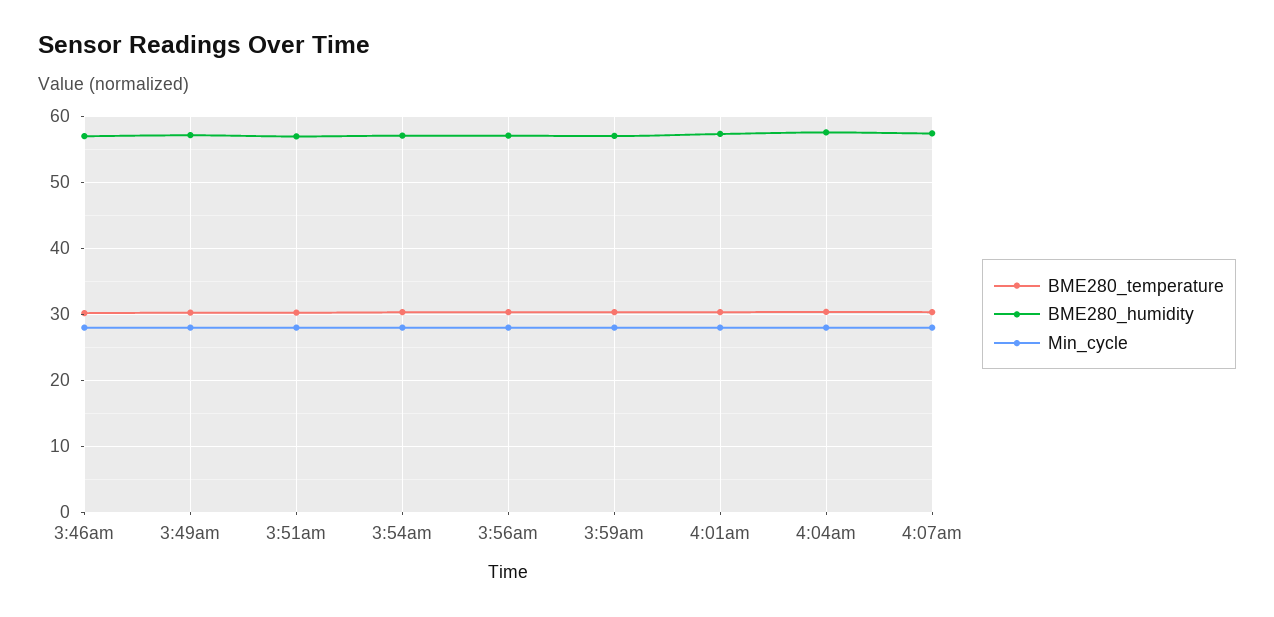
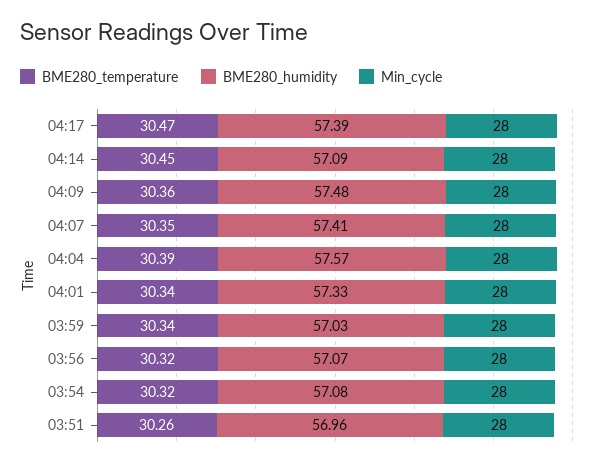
BME280_temperature, 3:46am: 30 -> none
BME280_humidity, 3:46am: 57 -> none
Min_cycle, 3:46am: 28 -> none
BME280_temperature, 3:49am: 30 -> none
BME280_humidity, 3:49am: 57 -> none
Min_cycle, 3:49am: 28 -> none
BME280_temperature, 04:17: none -> 30.47
BME280_humidity, 04:17: none -> 57.39
Min_cycle, 04:17: none -> 28
BME280_temperature, 04:14: none -> 30.45
BME280_humidity, 04:14: none -> 57.09
Min_cycle, 04:14: none -> 28
BME280_temperature, 04:09: none -> 30.36
BME280_humidity, 04:09: none -> 57.48
Min_cycle, 04:09: none -> 28

